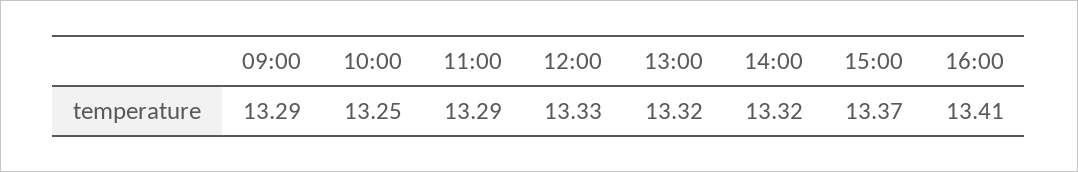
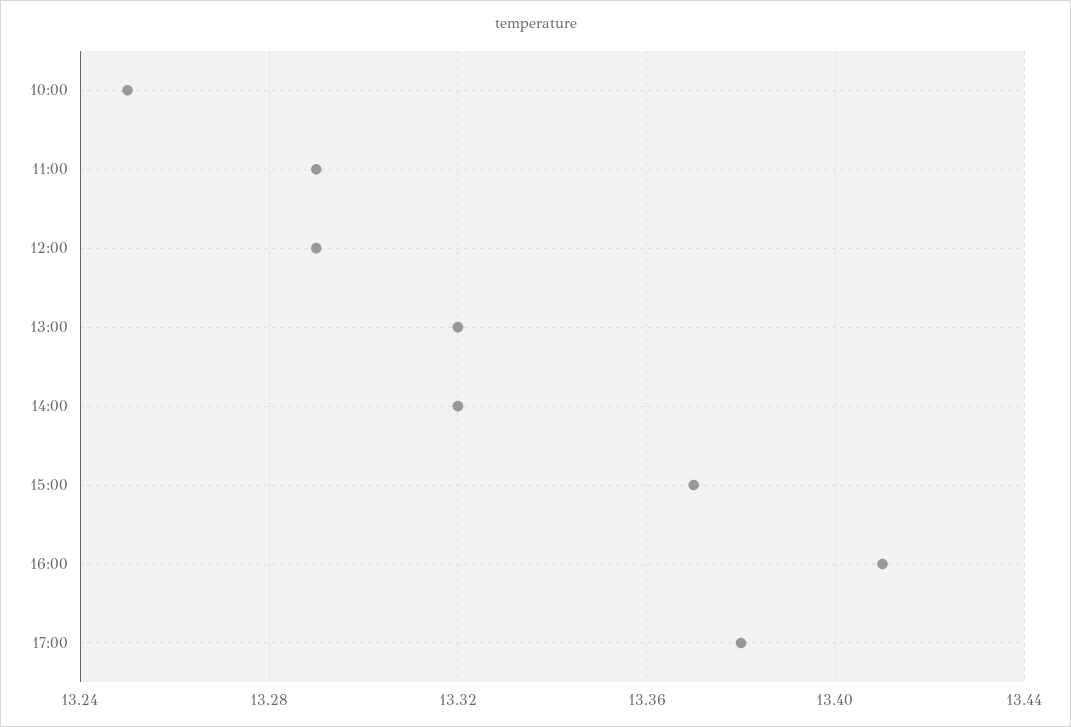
09:00: 13.29 -> none
12:00: 13.33 -> 13.29
17:00: none -> 13.38

